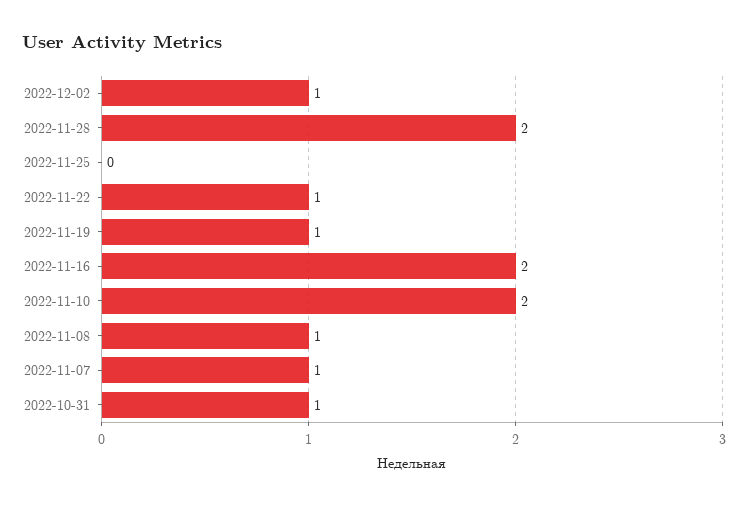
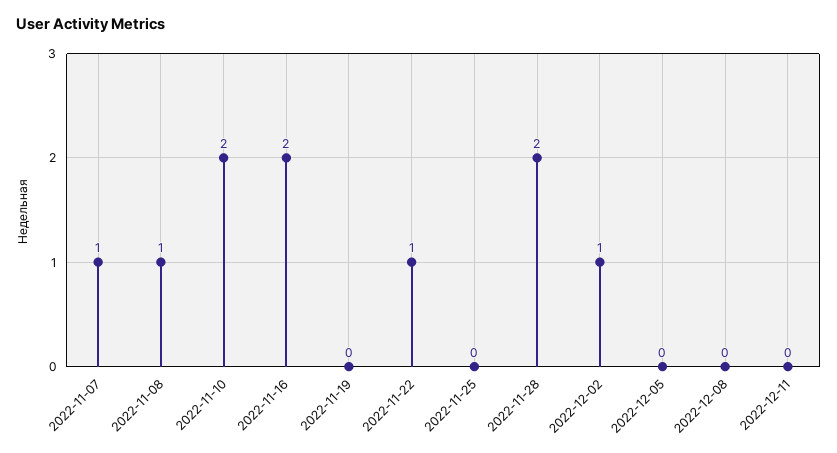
2022-11-19: 1 -> 0
2022-10-31: 1 -> none
2022-12-05: none -> 0
2022-12-08: none -> 0
2022-12-11: none -> 0

